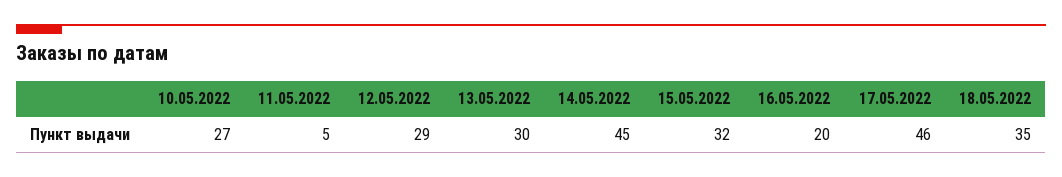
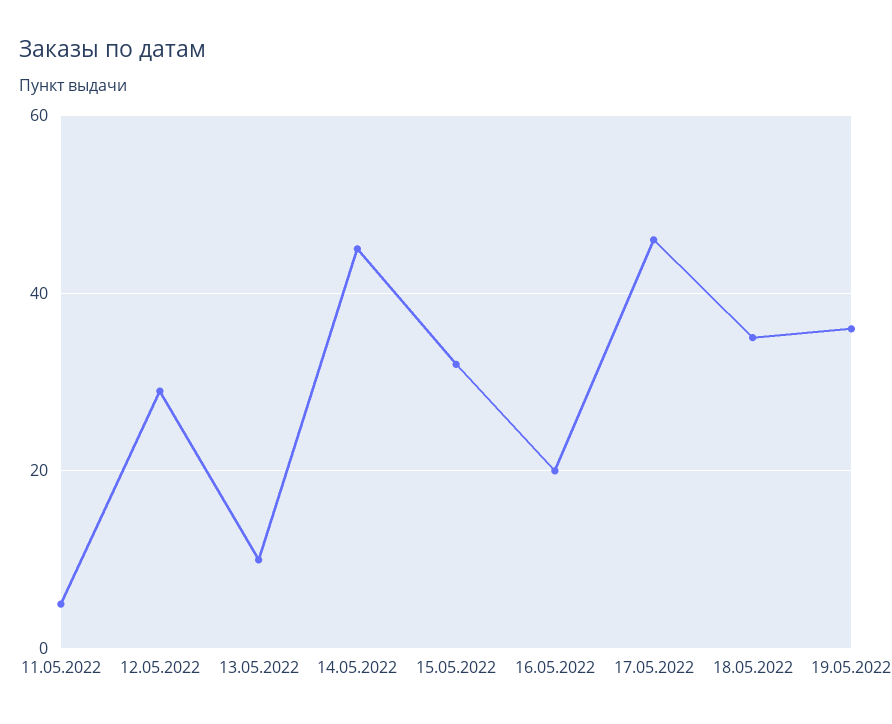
10.05.2022: 27 -> none
13.05.2022: 30 -> 10
19.05.2022: none -> 35

